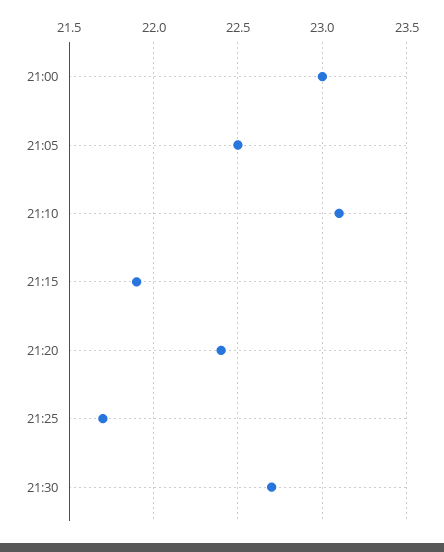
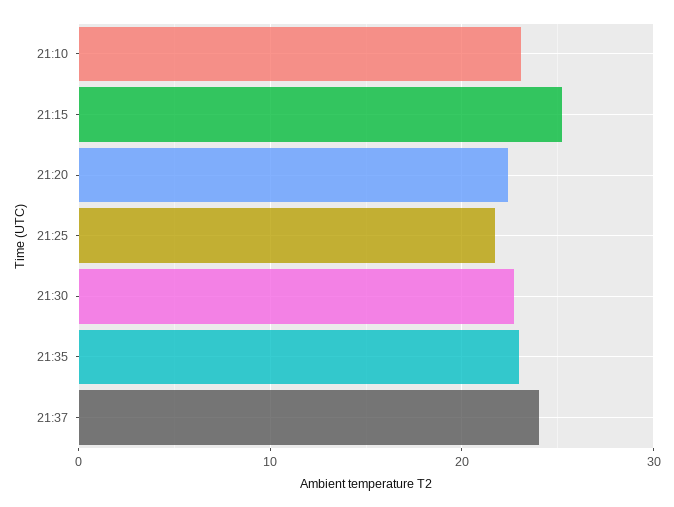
21:00: 23 -> none
21:05: 22.5 -> none
21:15: 21.9 -> 25
21:35: none -> 23
21:37: none -> 24

